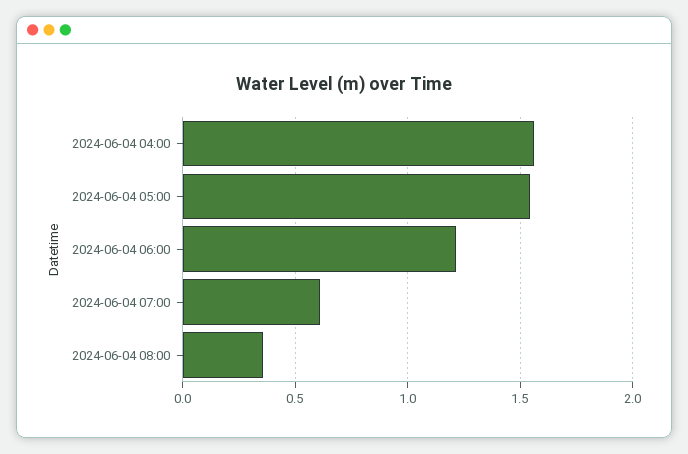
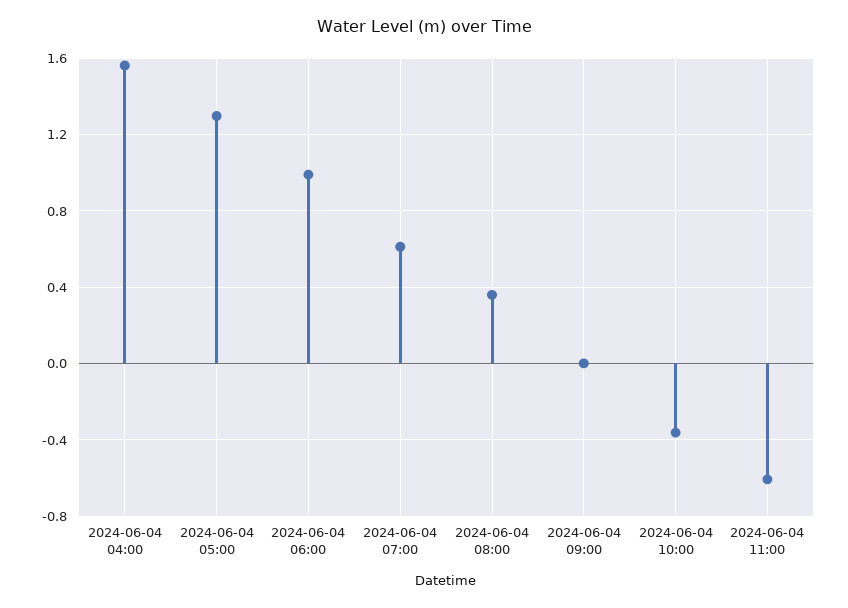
2024-06-04 05:00: 1.55 -> 1.3
2024-06-04 06:00: 1.2 -> 1
2024-06-04 09:00: none -> 0
2024-06-04 10:00: none -> -0.35
2024-06-04 11:00: none -> -0.6

